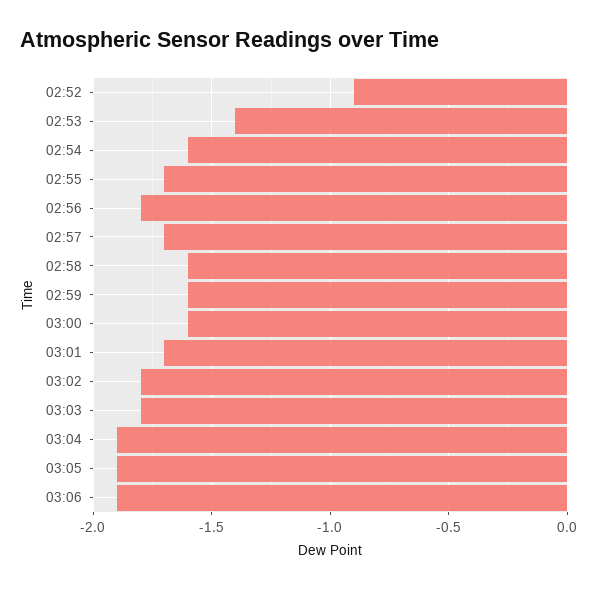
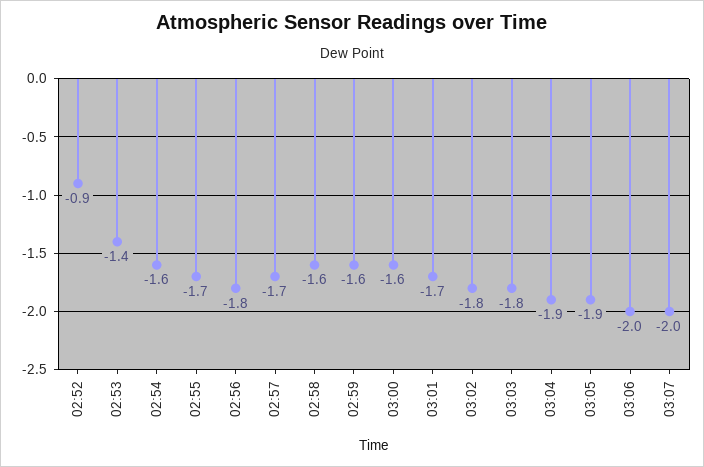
03:06: -1.9 -> -2
03:07: none -> -2

